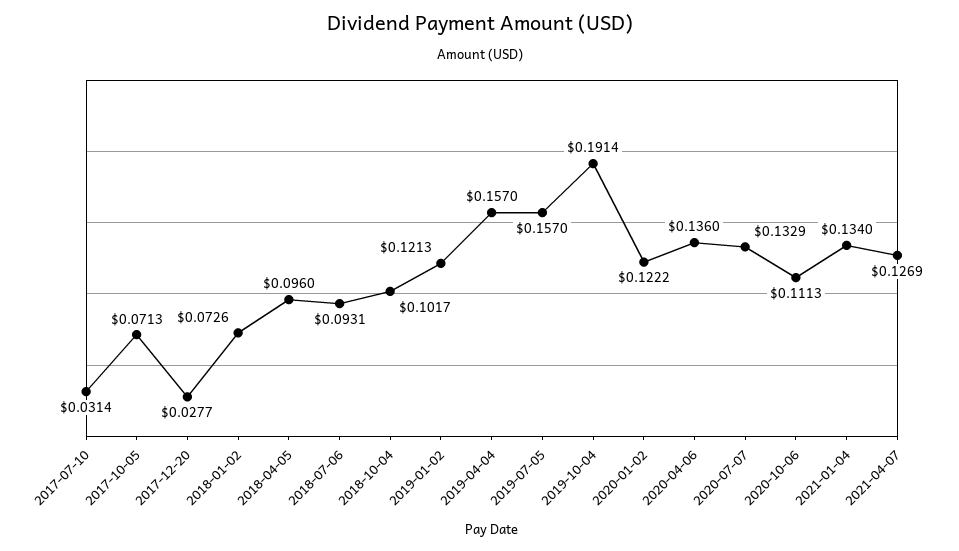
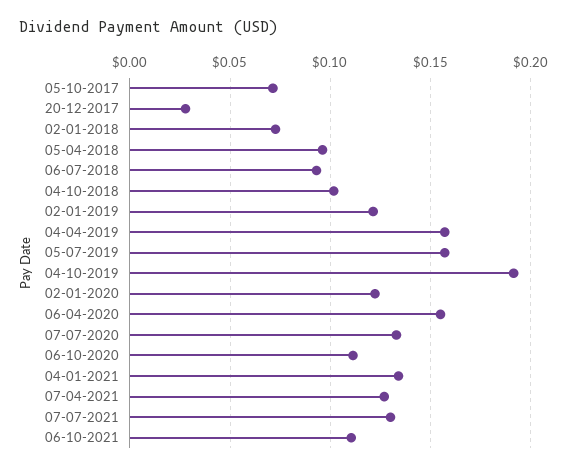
2017-07-10: 0.0314 -> none
2020-04-06: 0.136 -> 0.155
07-07-2021: none -> 0.13
06-10-2021: none -> 0.11

